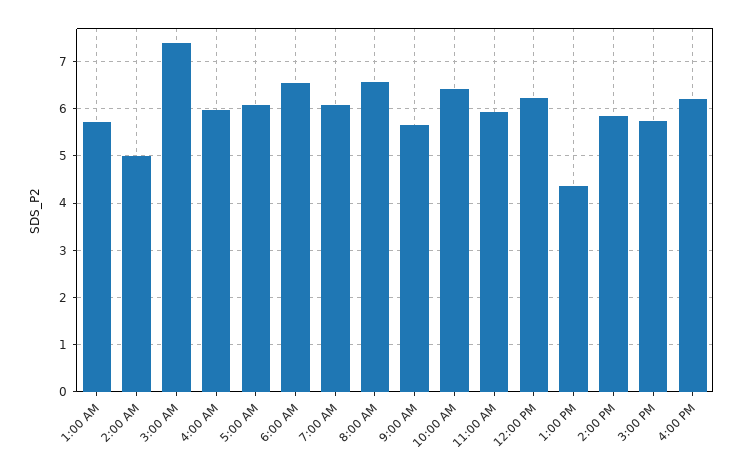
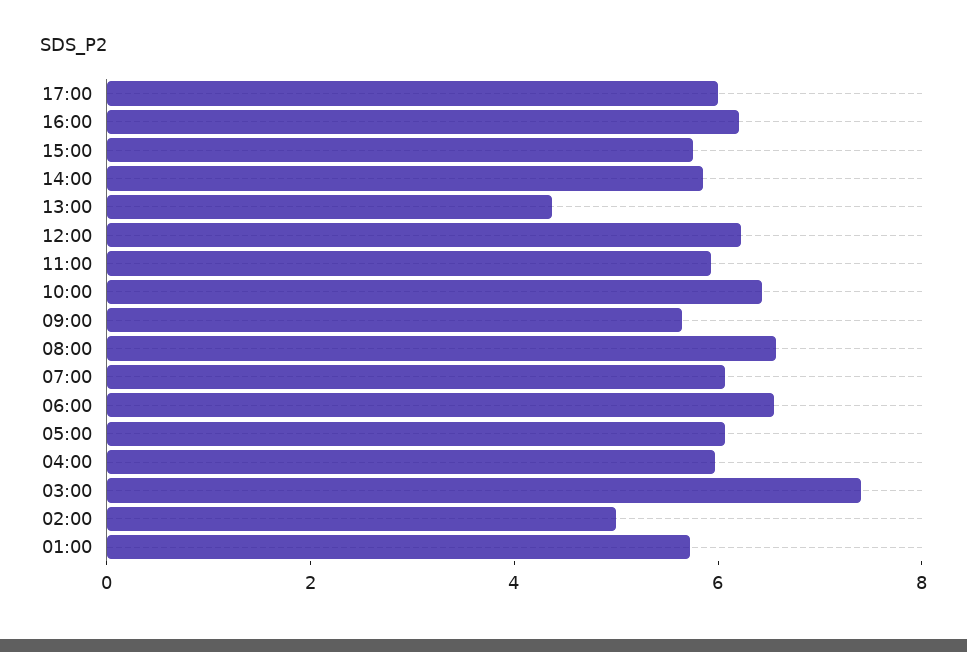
17:00: none -> 6

